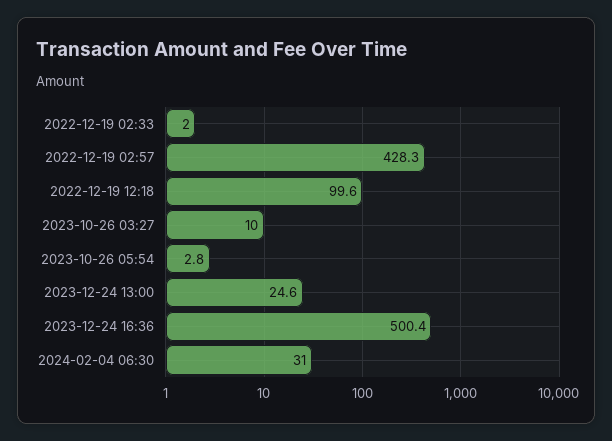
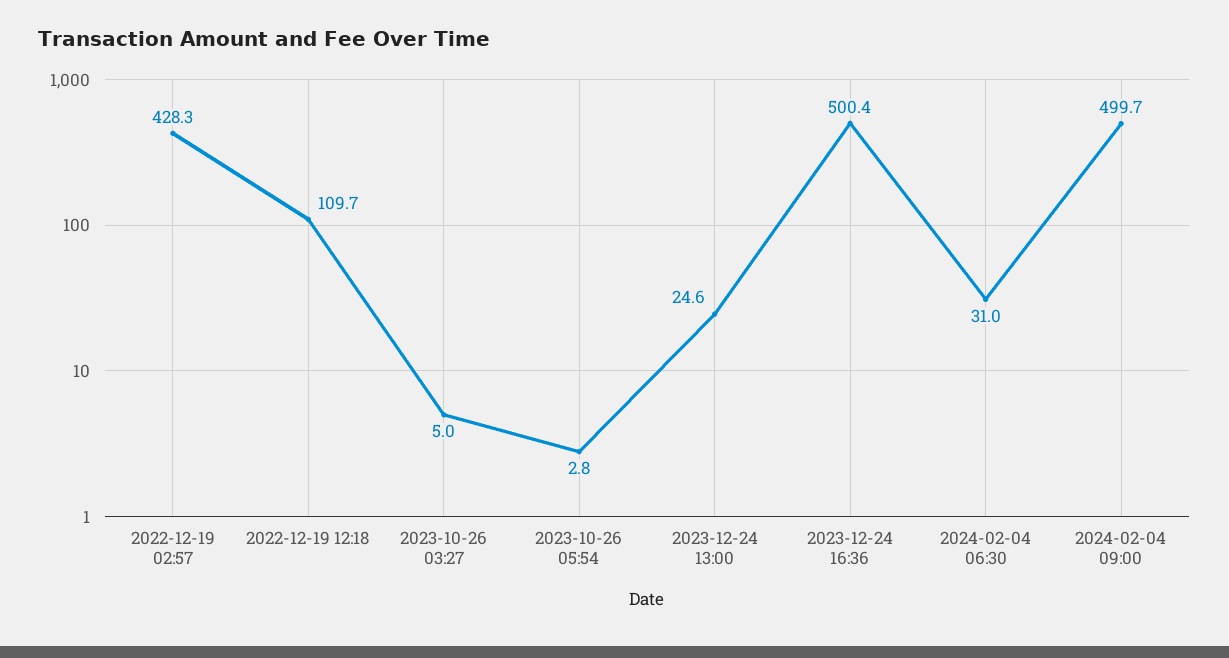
2022-12-19 02:33: 2 -> none
2022-12-19 12:18: 99.6 -> 109.7
2023-10-26 03:27: 10 -> 5
2024-02-04 09:00: none -> 499.7

